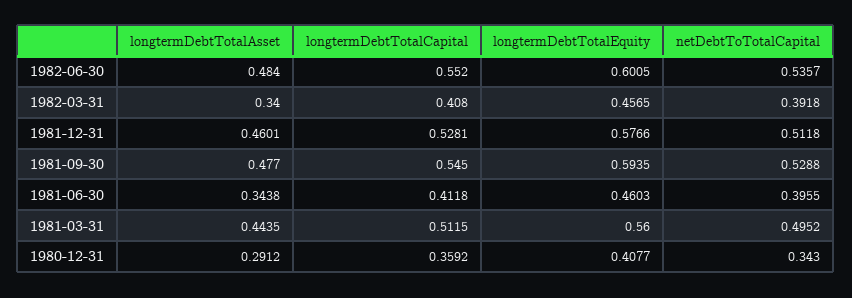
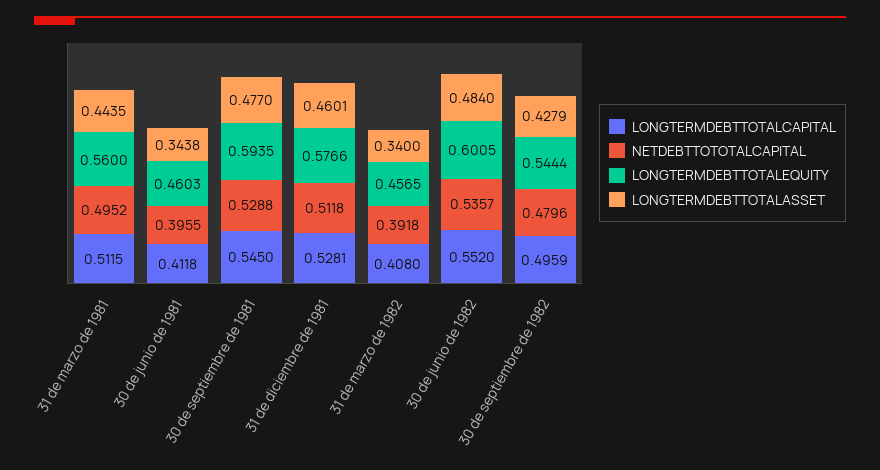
longtermDebtTotalAsset, 1980-12-31: 0.2912 -> none
longtermDebtTotalCapital, 1980-12-31: 0.3592 -> none
longtermDebtTotalEquity, 1980-12-31: 0.4077 -> none
netDebtToTotalCapital, 1980-12-31: 0.343 -> none
longtermDebtTotalCapital, 30 de septiembre de 1982: none -> 0.4959
netDebtToTotalCapital, 30 de septiembre de 1982: none -> 0.4796
longtermDebtTotalEquity, 30 de septiembre de 1982: none -> 0.5444
longtermDebtTotalAsset, 30 de septiembre de 1982: none -> 0.4279

